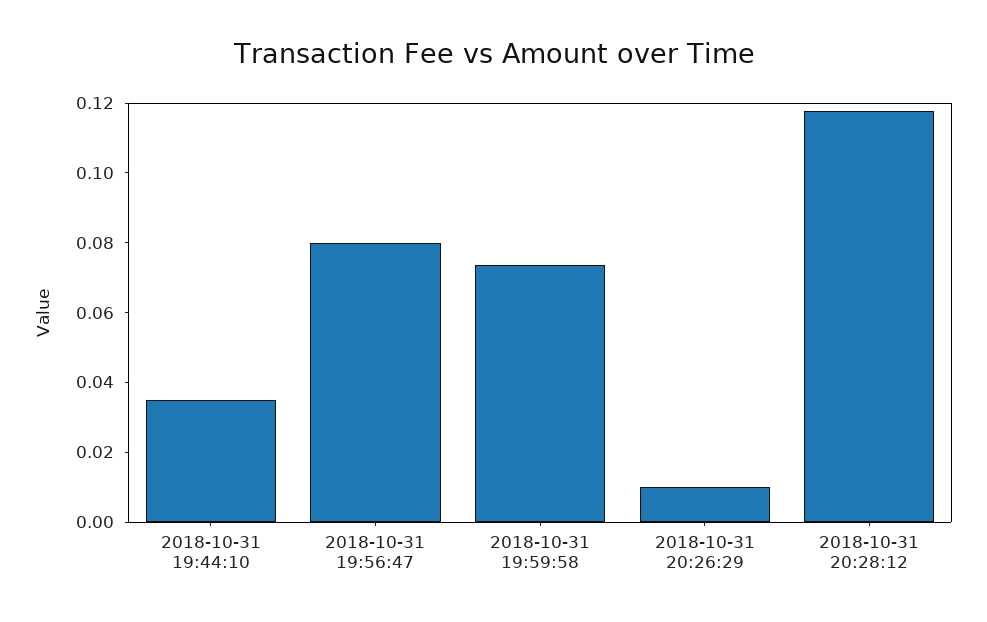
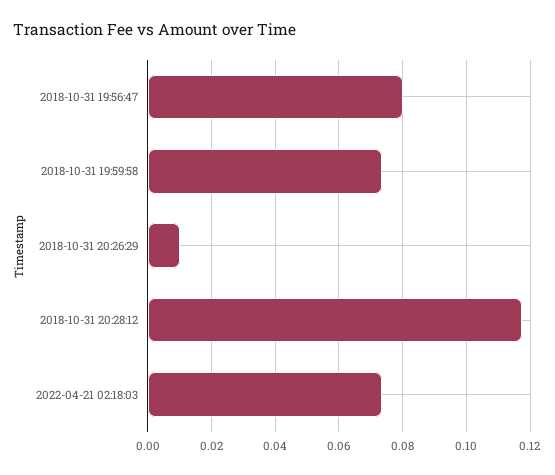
2018-10-31 19:44:10: 0.035 -> none
2022-04-21 02:18:03: none -> 0.074

